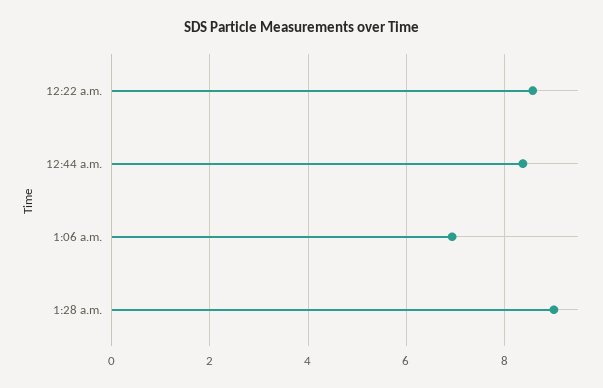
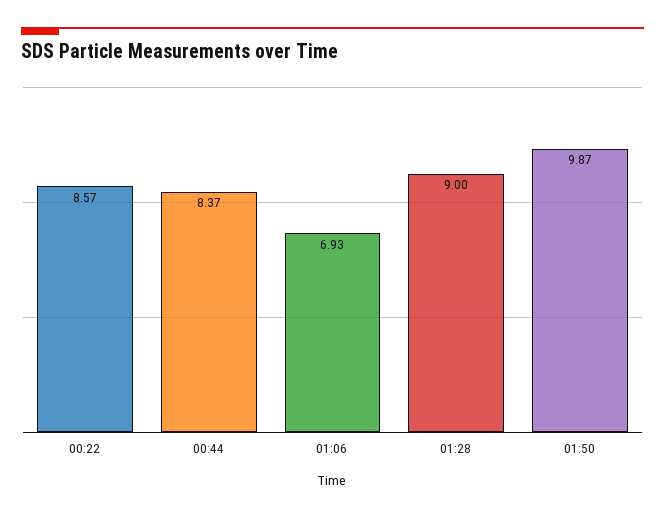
01:50: none -> 9.87

